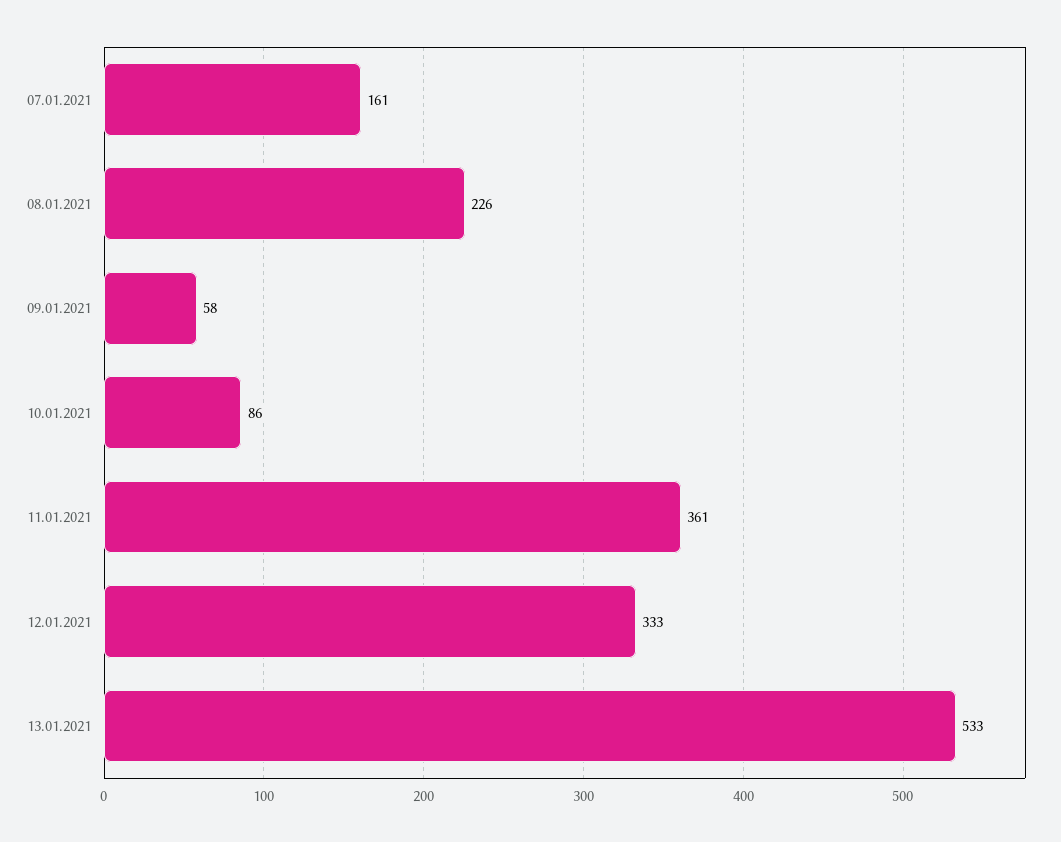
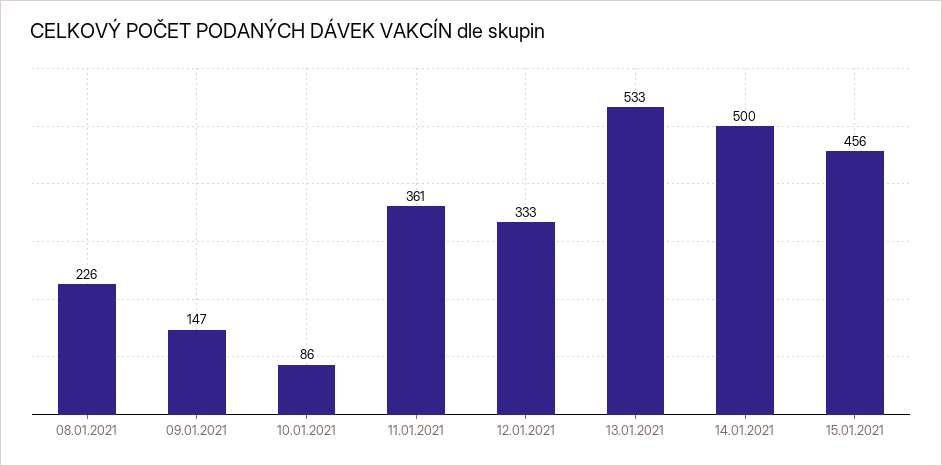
07.01.2021: 161 -> none
09.01.2021: 58 -> 147
14.01.2021: none -> 500
15.01.2021: none -> 456

